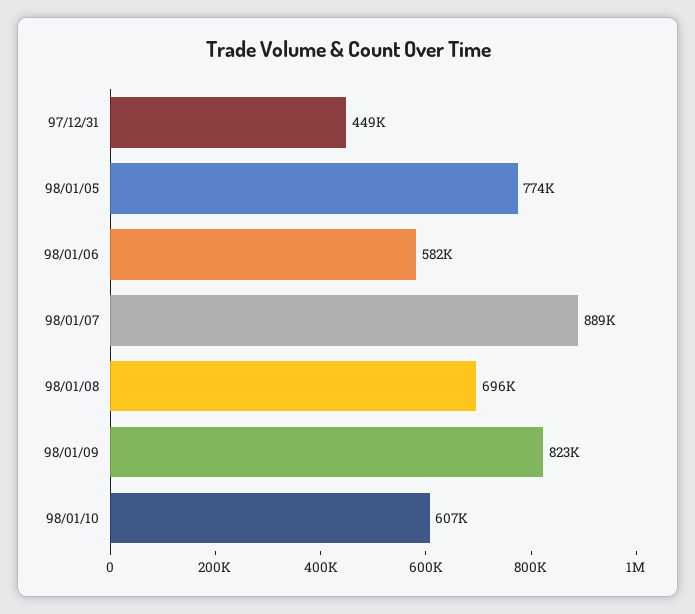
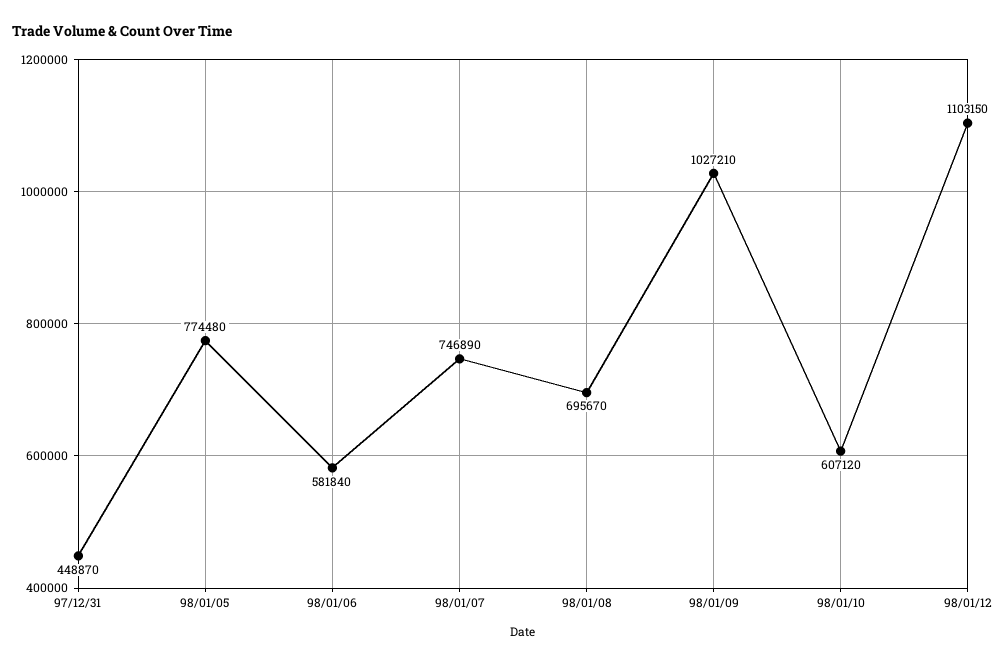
98/01/07: 889000 -> 746890
98/01/09: 823000 -> 1027210
98/01/12: none -> 1103150

